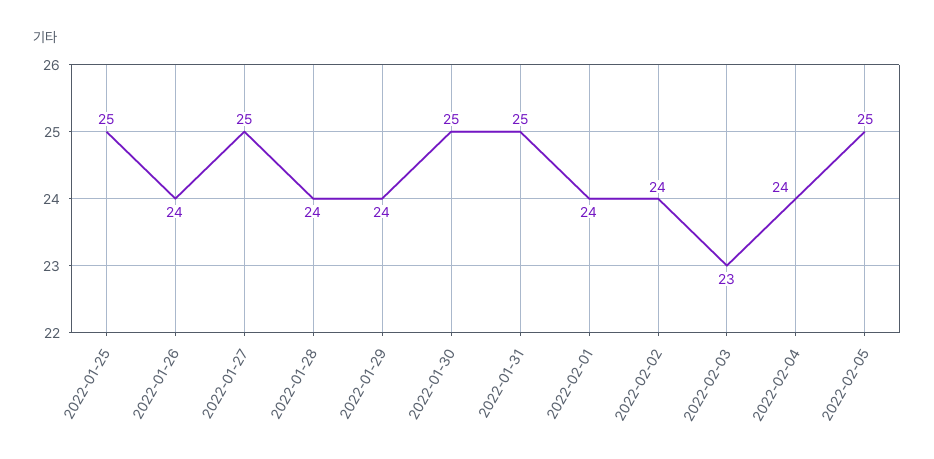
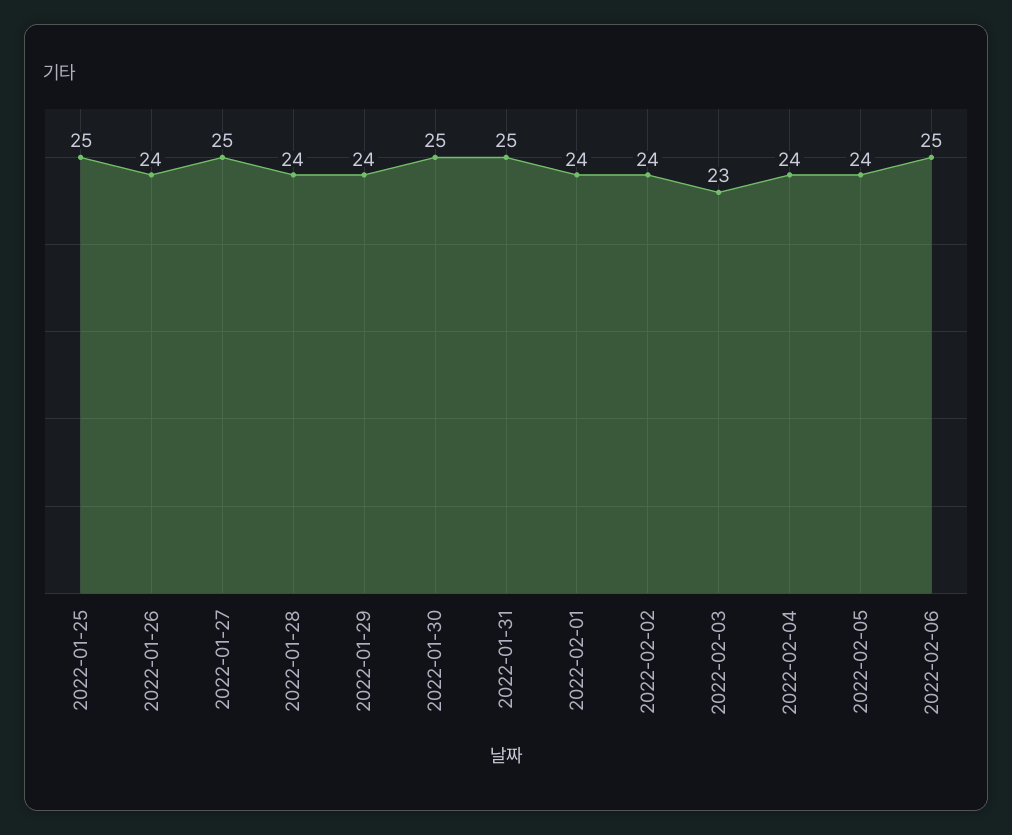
2022-02-05: 25 -> 24
2022-02-06: none -> 25

